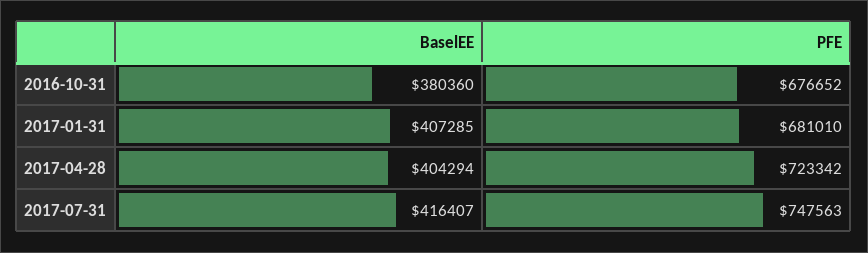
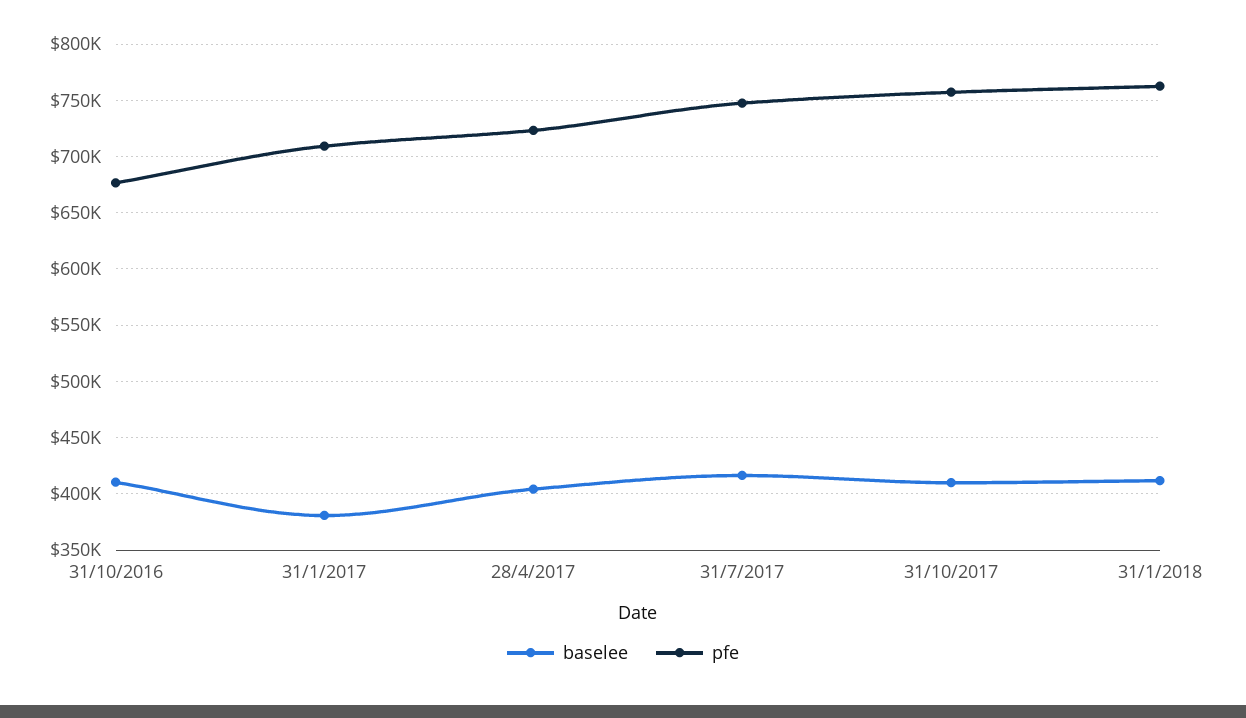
BaselEE, 2016-10-31: 380360 -> 410000
BaselEE, 2017-01-31: 407285 -> 380000
PFE, 2017-01-31: 681010 -> 710000
BaselEE, 31/10/2017: none -> 410000
PFE, 31/10/2017: none -> 760000
BaselEE, 31/1/2018: none -> 410000
PFE, 31/1/2018: none -> 760000

